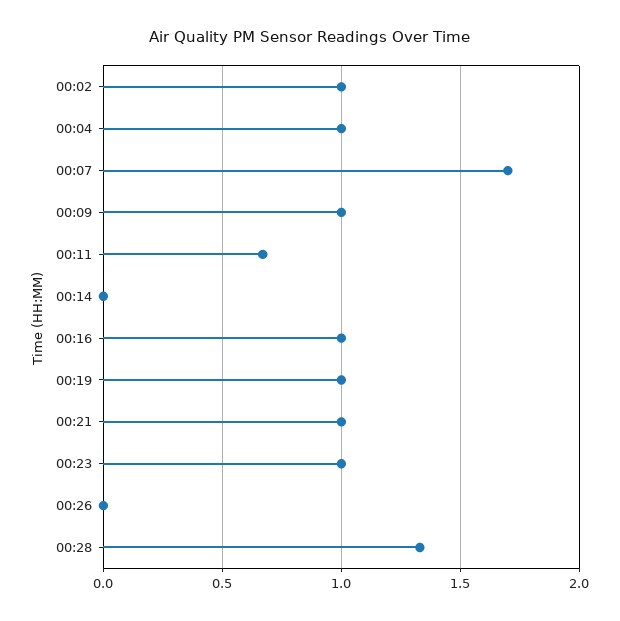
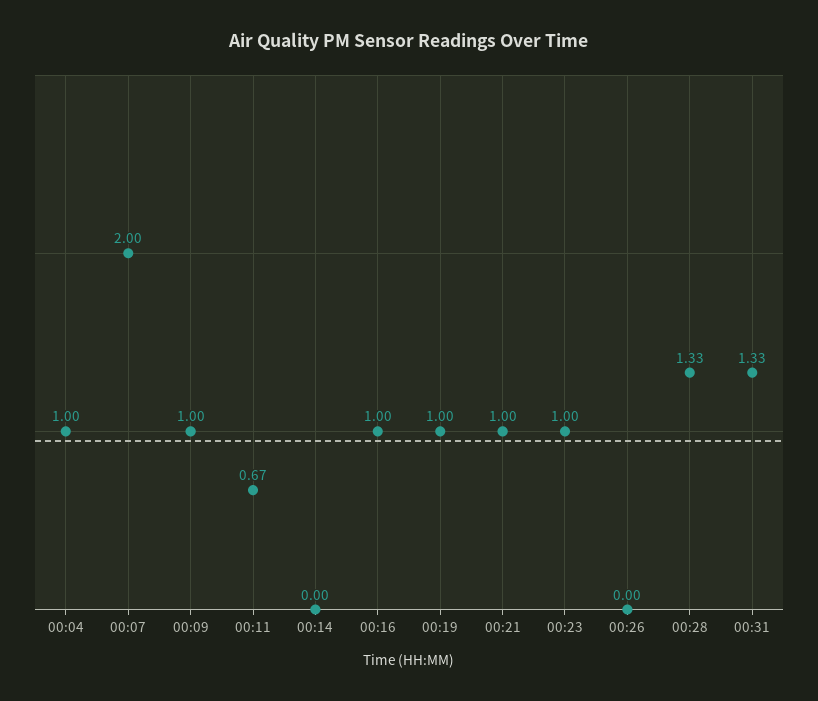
00:02: 1 -> none
00:07: 1.7 -> 2
00:31: none -> 1.33

